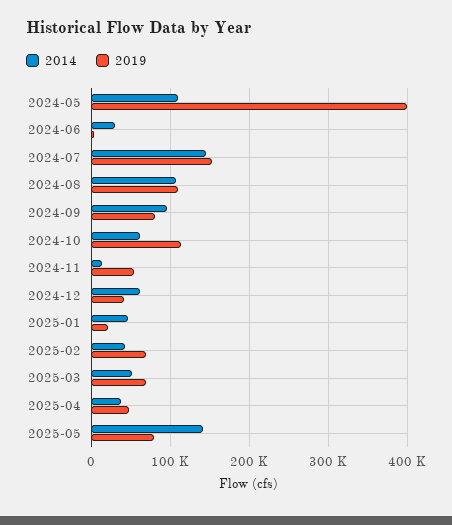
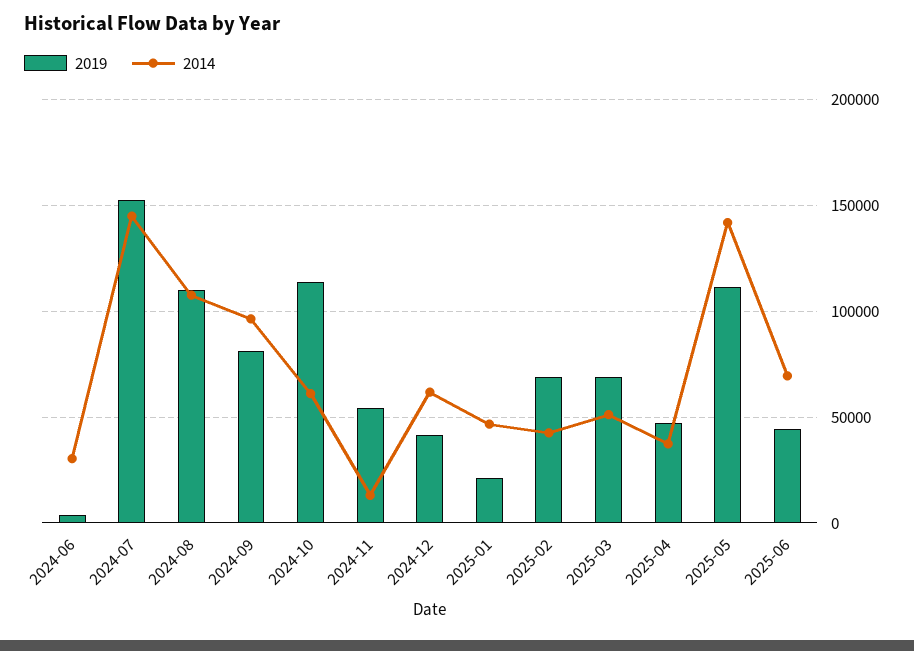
2014, 2024-05: 110000 -> none
2019, 2024-05: 400000 -> none
2019, 2025-05: 80000 -> 110000
2019, 2025-06: none -> 45000
2014, 2025-06: none -> 70000

